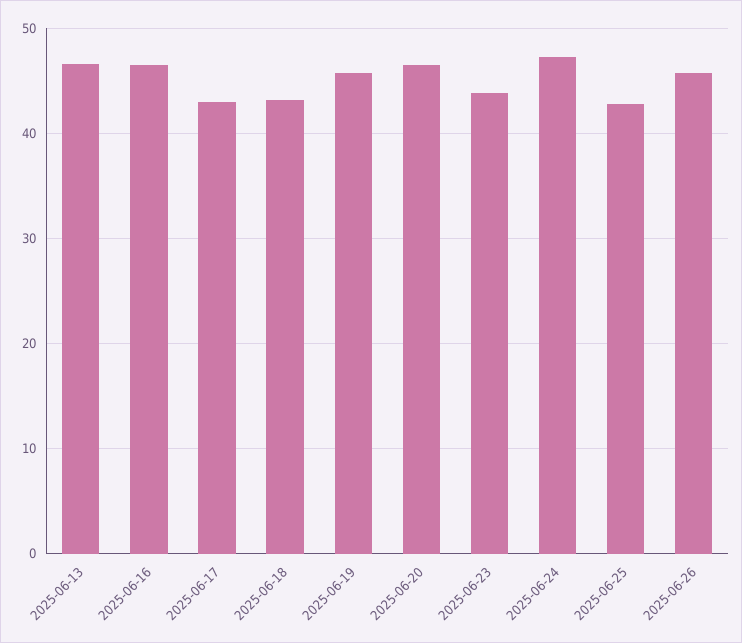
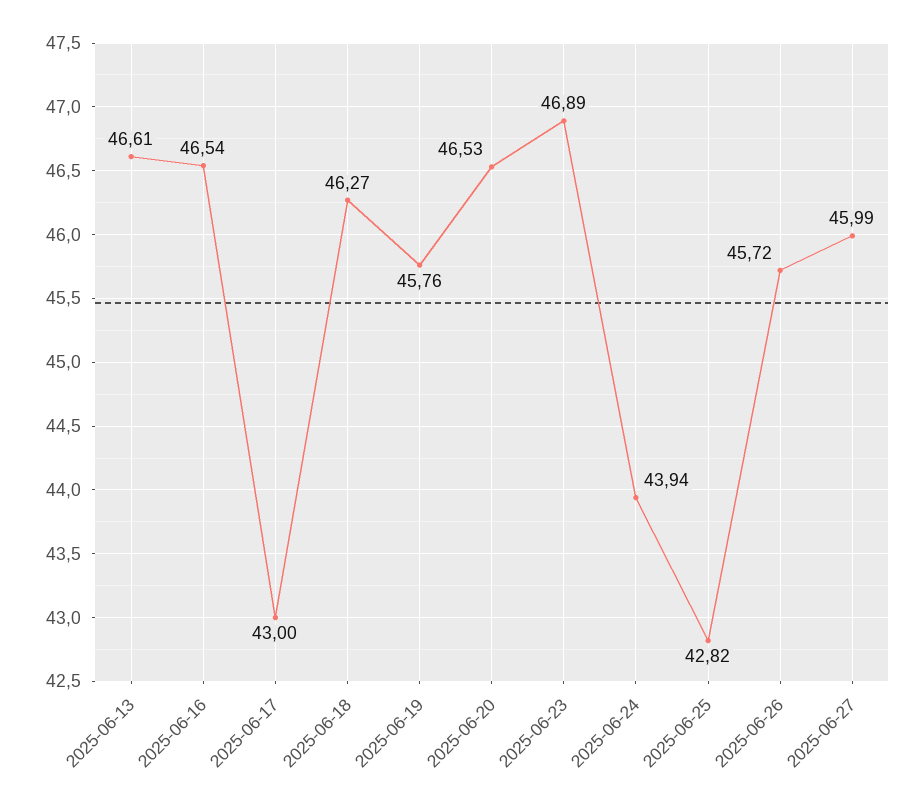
2025-06-18: 43 -> 46.27
2025-06-23: 44 -> 46.89
2025-06-24: 47 -> 43.94
2025-06-27: none -> 45.99

